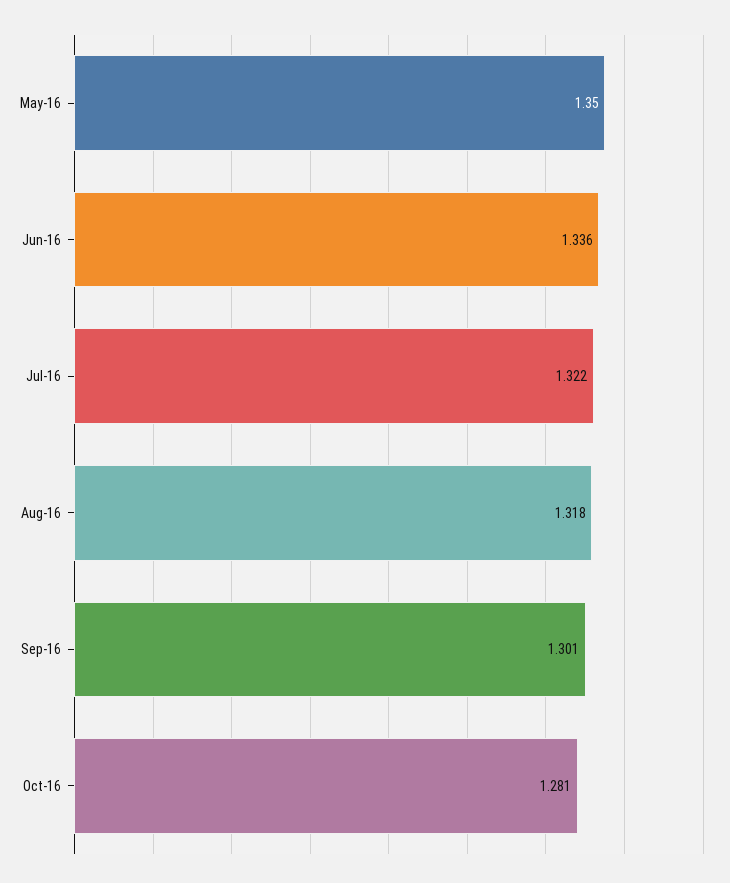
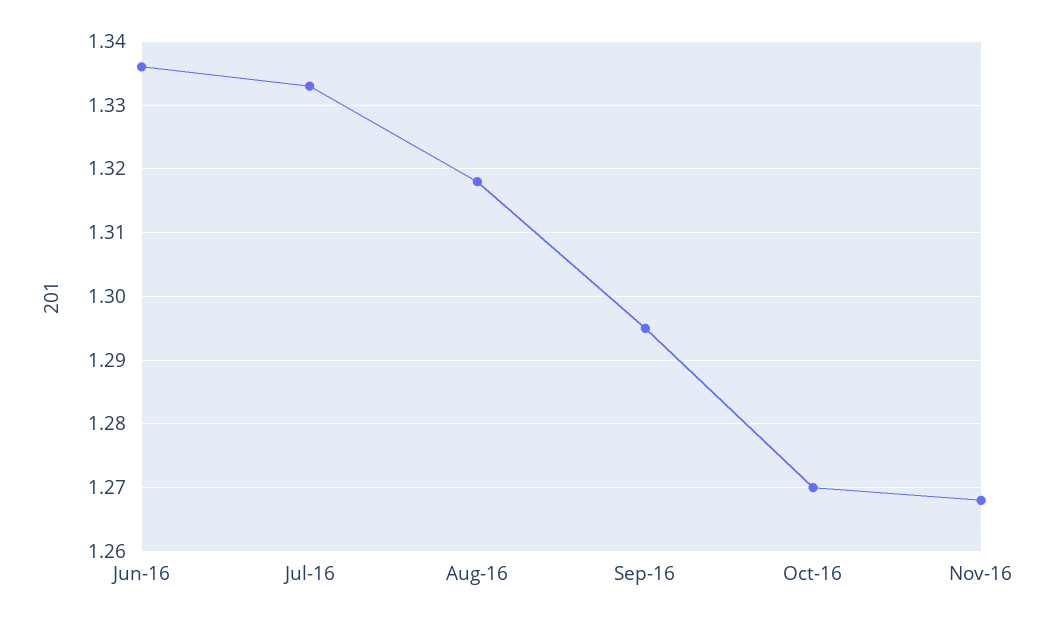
May-16: 1.35 -> none
Jul-16: 1.322 -> 1.333
Sep-16: 1.301 -> 1.295
Oct-16: 1.281 -> 1.27
Nov-16: none -> 1.268

